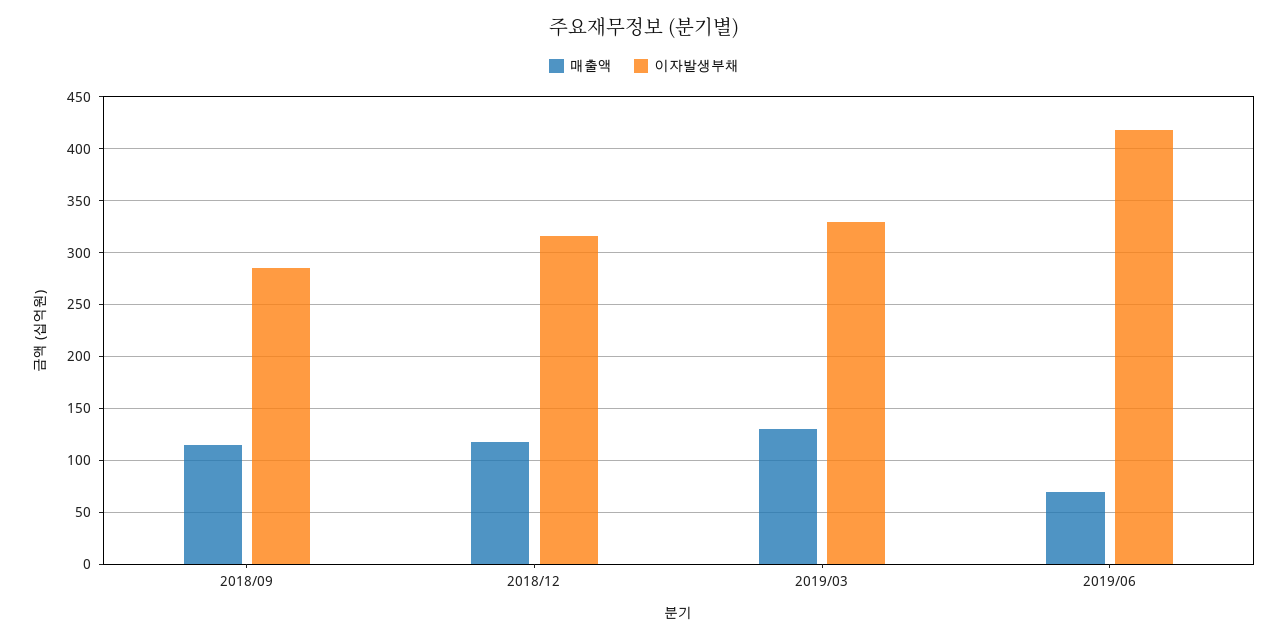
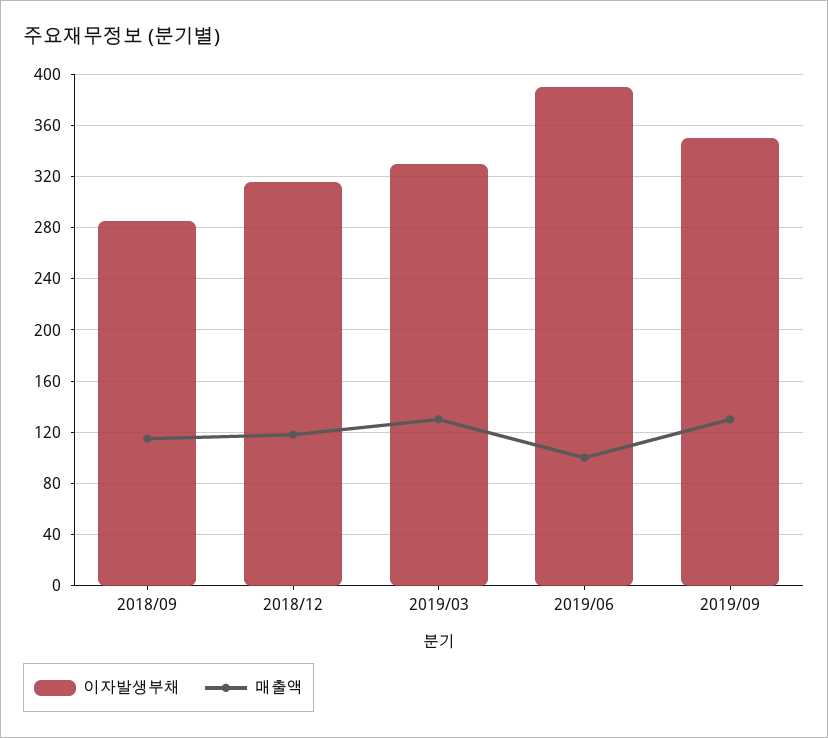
매출액, 2019/06: 70 -> 100
이자발생부채, 2019/06: 420 -> 390
이자발생부채, 2019/09: none -> 350
매출액, 2019/09: none -> 130

